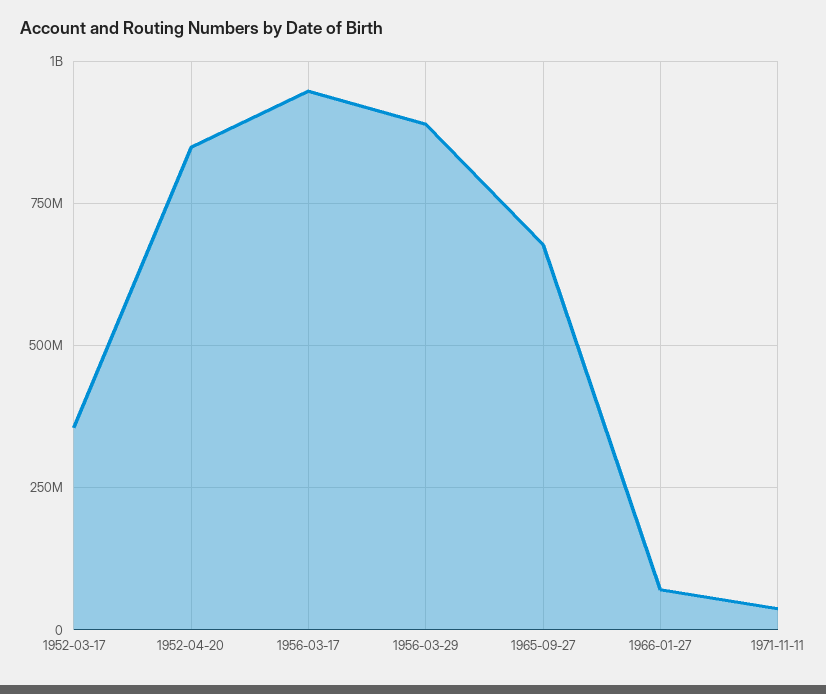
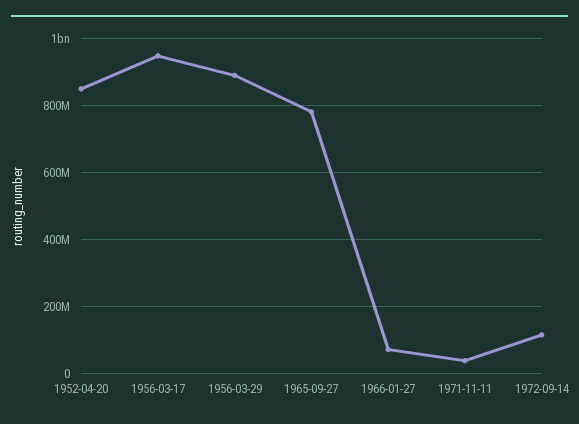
1952-03-17: 350000000 -> none
1965-09-27: 675000000 -> 780000000
1972-09-14: none -> 120000000

